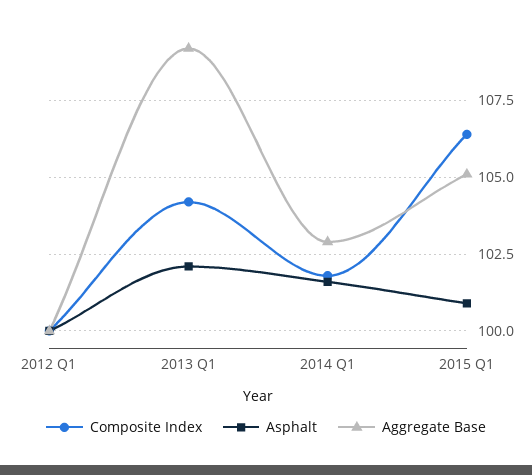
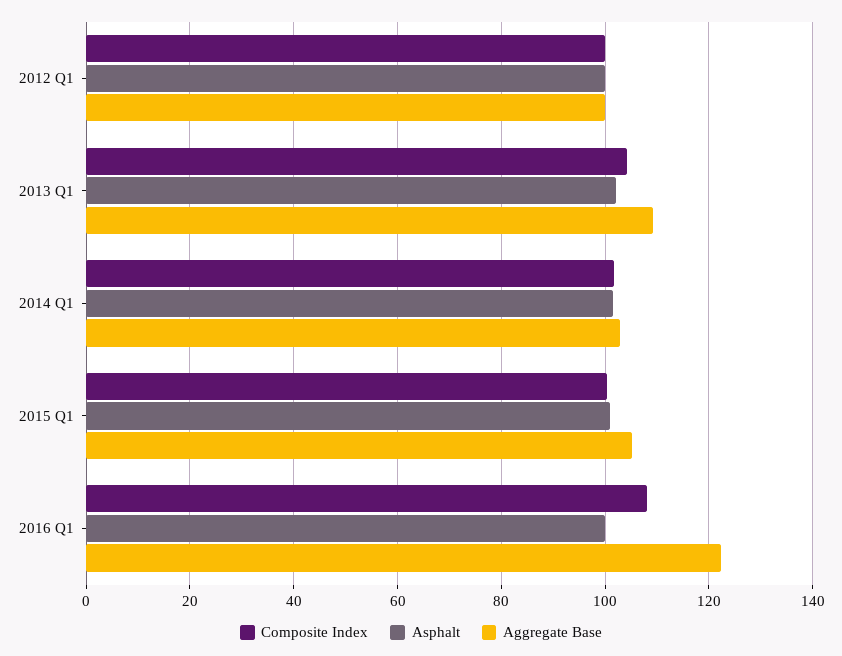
Composite Index, 2015 Q1: 106.5 -> 100
Composite Index, 2016 Q1: none -> 108
Asphalt, 2016 Q1: none -> 100
Aggregate Base, 2016 Q1: none -> 122

